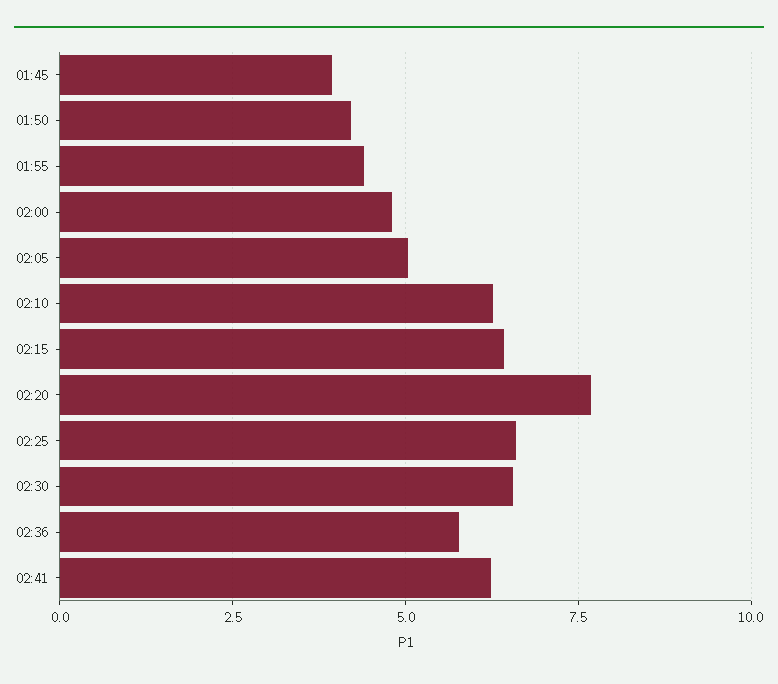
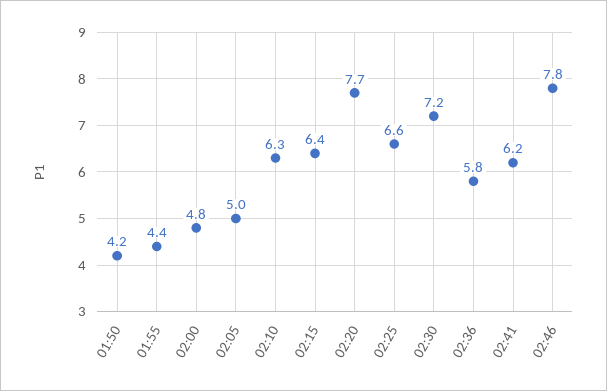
01:45: 4 -> none
02:30: 6.5 -> 7.2
02:46: none -> 7.8

